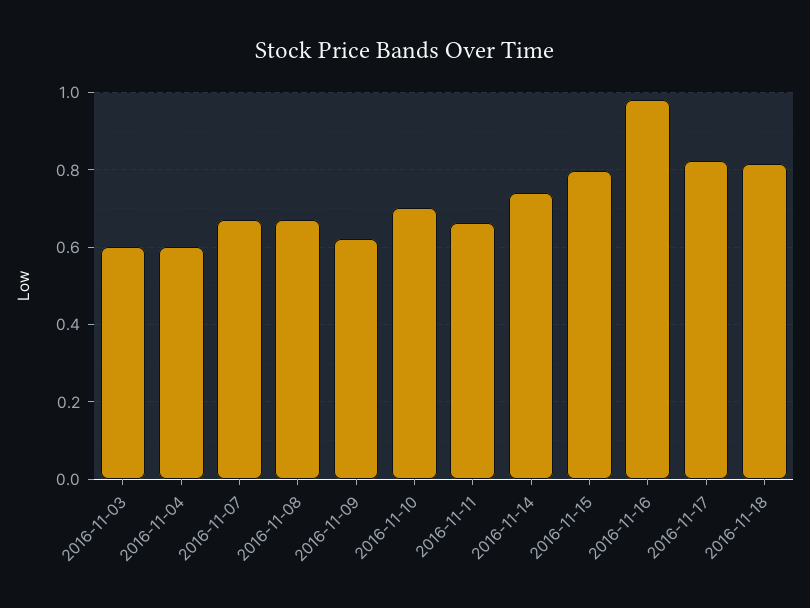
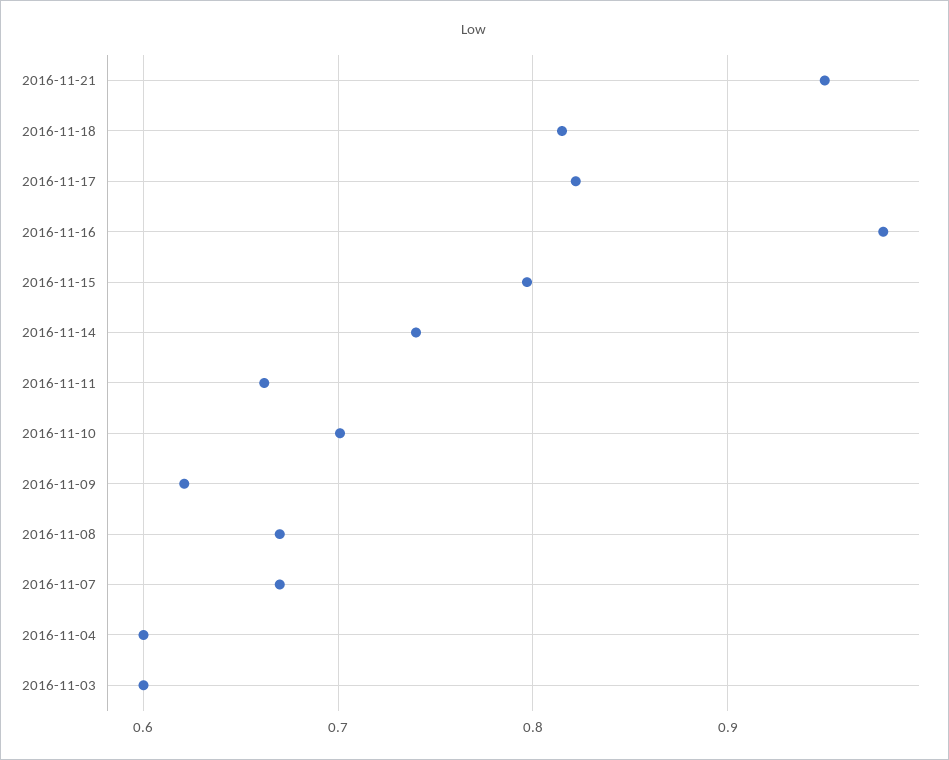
2016-11-21: none -> 0.95

